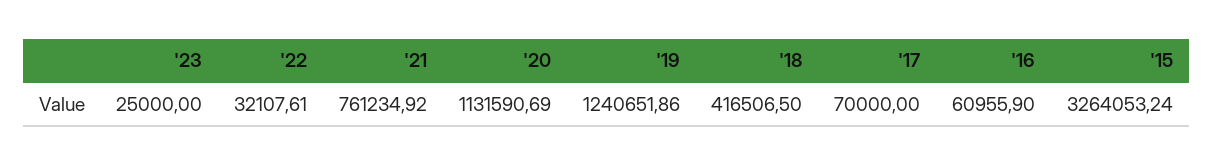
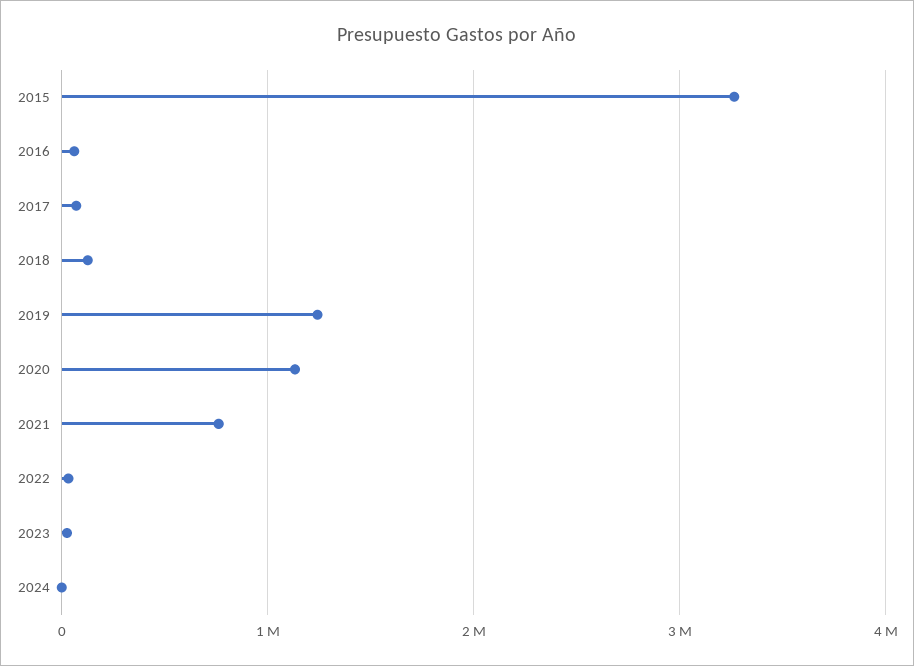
'18: 416506.5 -> 100000
2024: none -> 0

